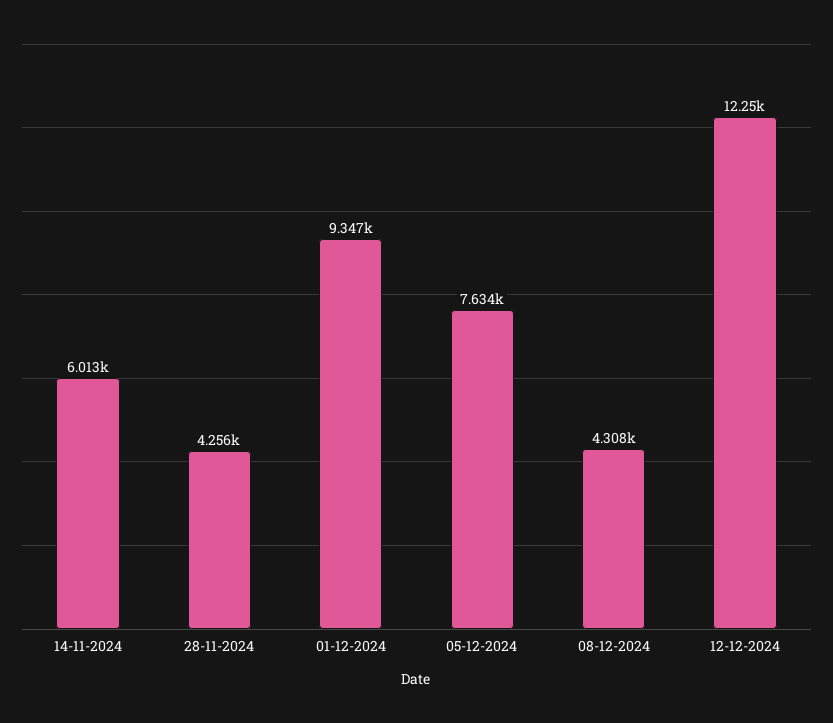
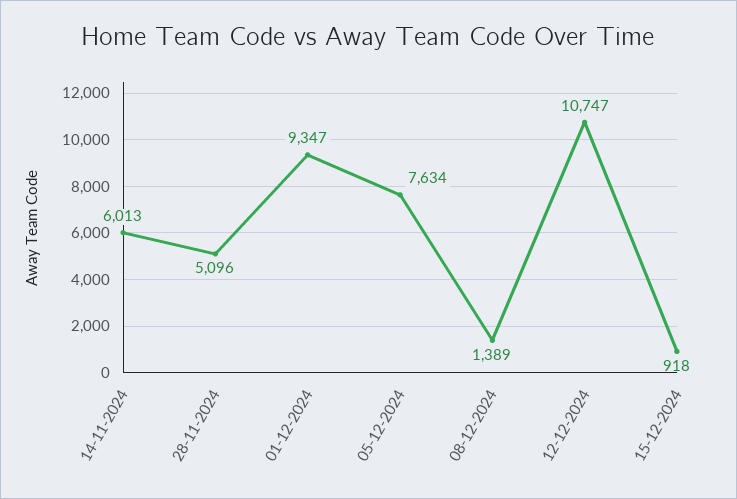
28-11-2024: 4256 -> 5096
08-12-2024: 4308 -> 1389
12-12-2024: 12250 -> 10747
15-12-2024: none -> 918

